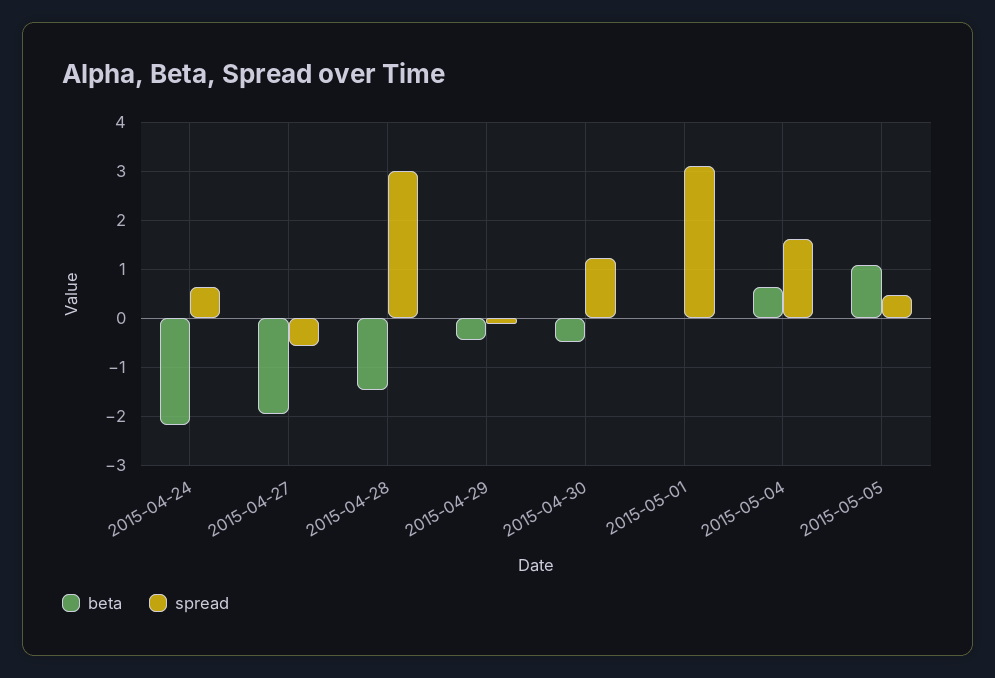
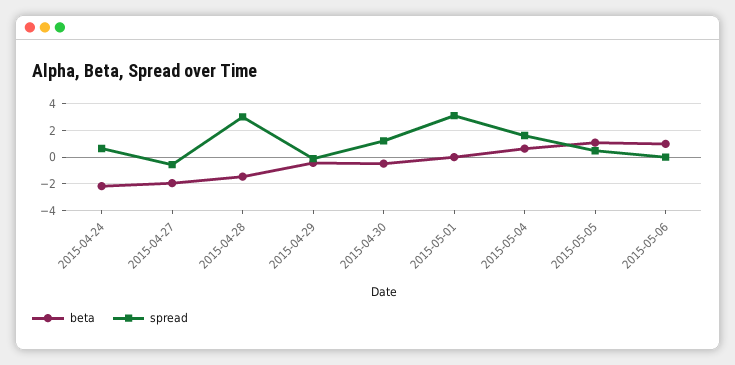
beta, 2015-05-06: none -> 1
spread, 2015-05-06: none -> 0

